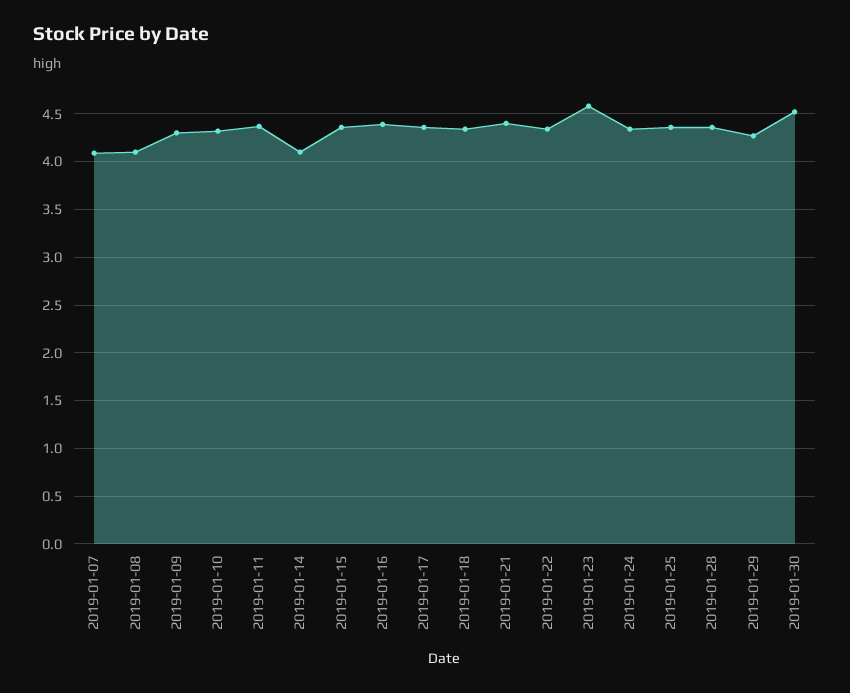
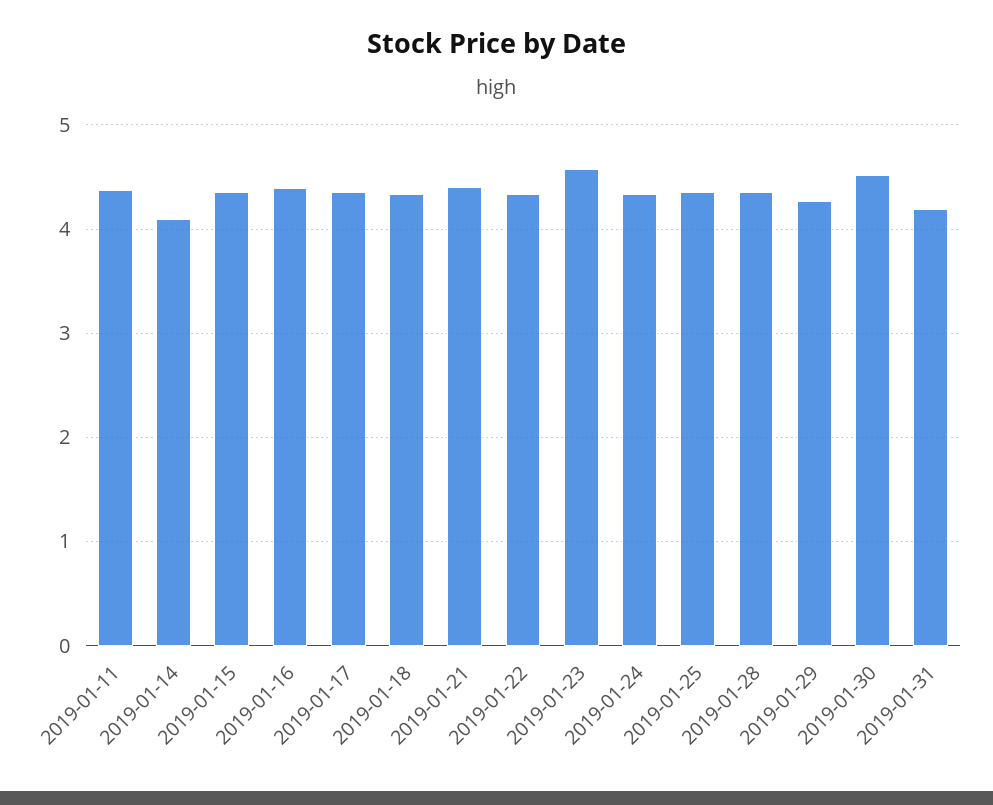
2019-01-07: 4.1 -> none
2019-01-08: 4.1 -> none
2019-01-09: 4.3 -> none
2019-01-10: 4.3 -> none
2019-01-31: none -> 4.2

